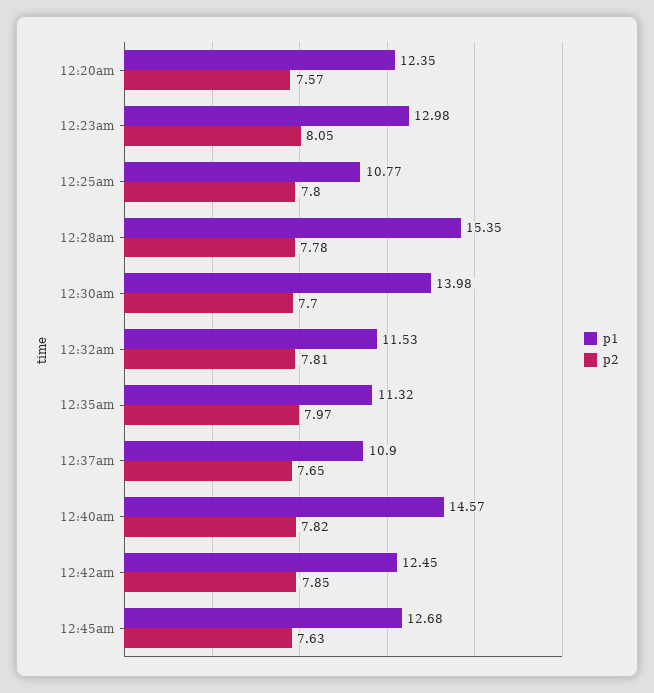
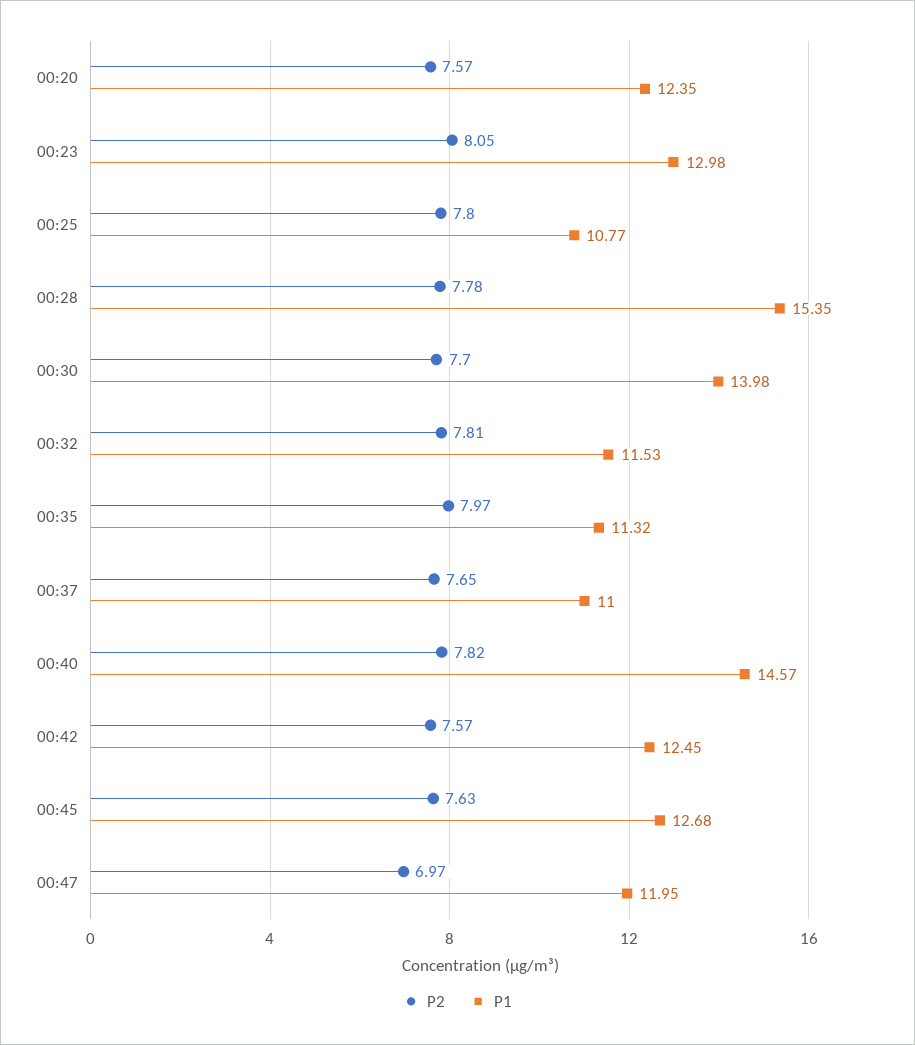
p1, 12:37am: 10.9 -> 11
p2, 12:42am: 7.85 -> 7.57
p2, 00:47: none -> 6.97
p1, 00:47: none -> 11.95

